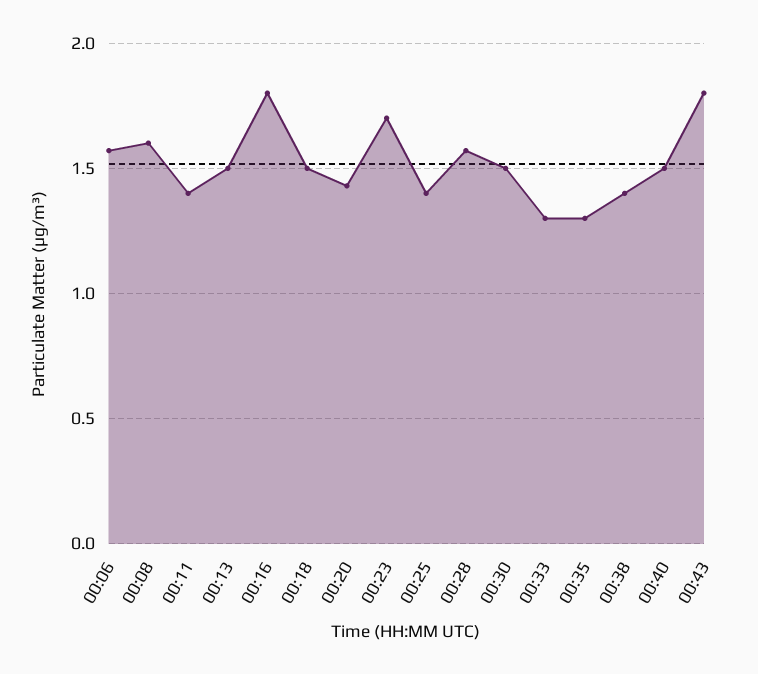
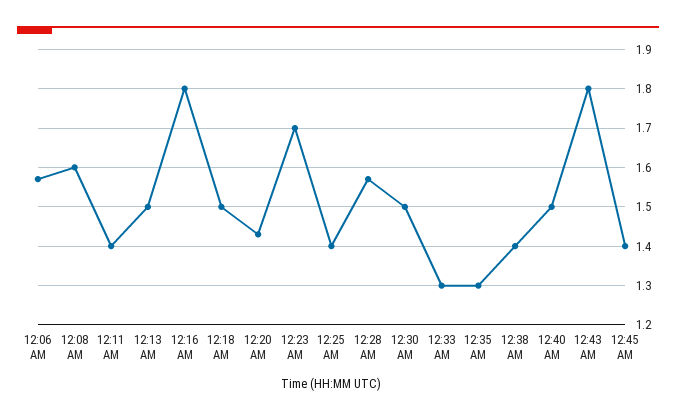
12:45 AM: none -> 1.4

